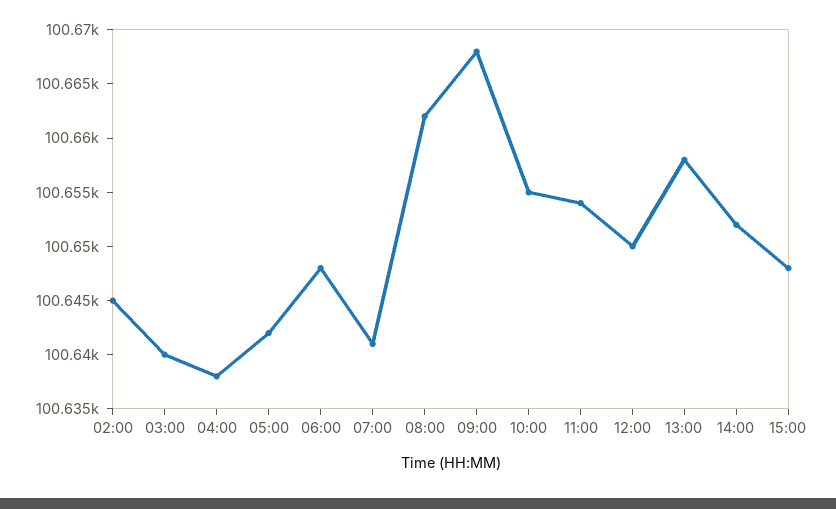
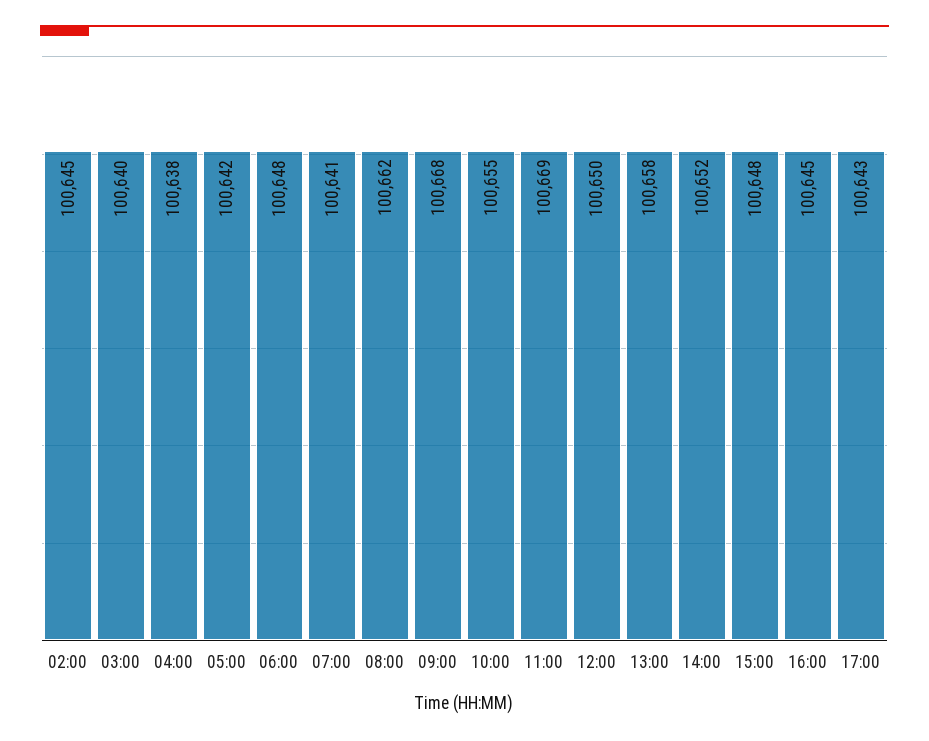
11:00: 100654 -> 100669
16:00: none -> 100645
17:00: none -> 100643

